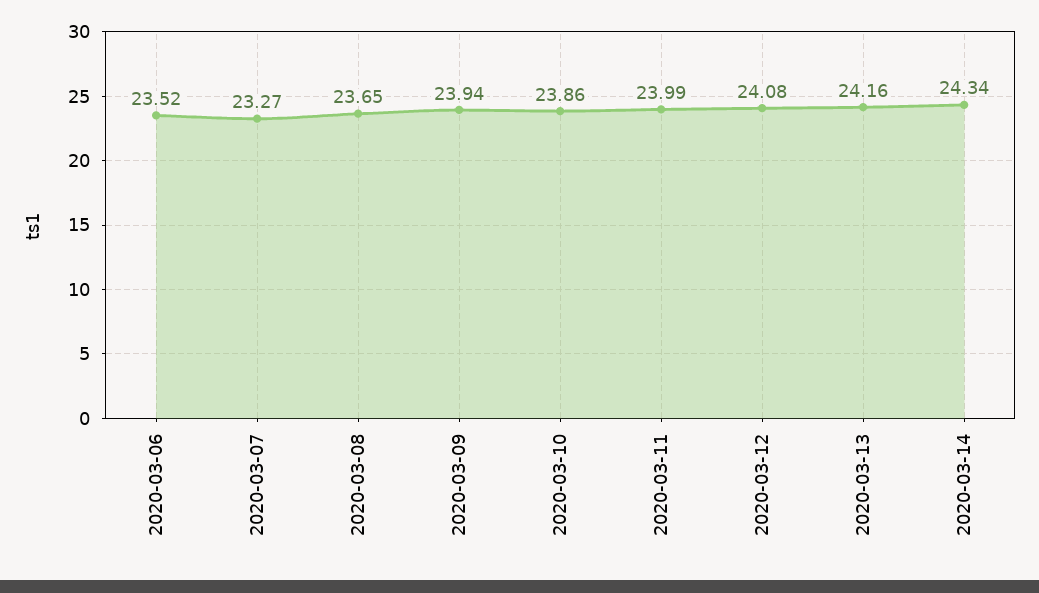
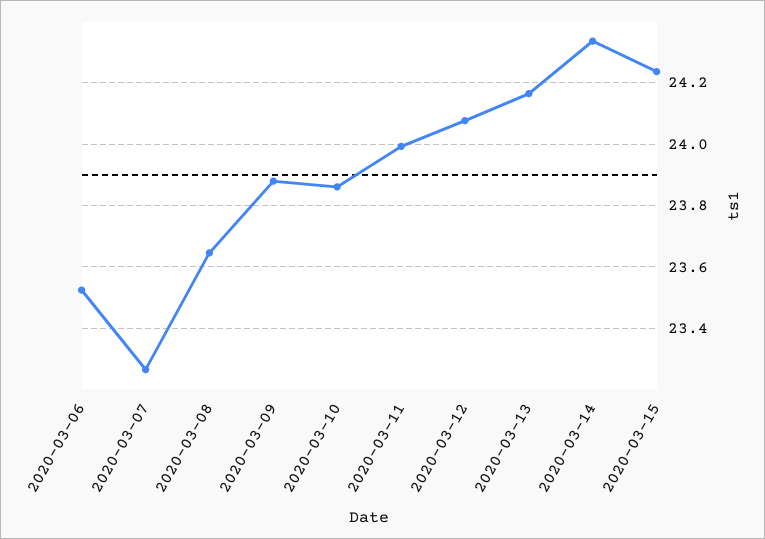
2020-03-09: 23.94 -> 23.88
2020-03-15: none -> 24.24

